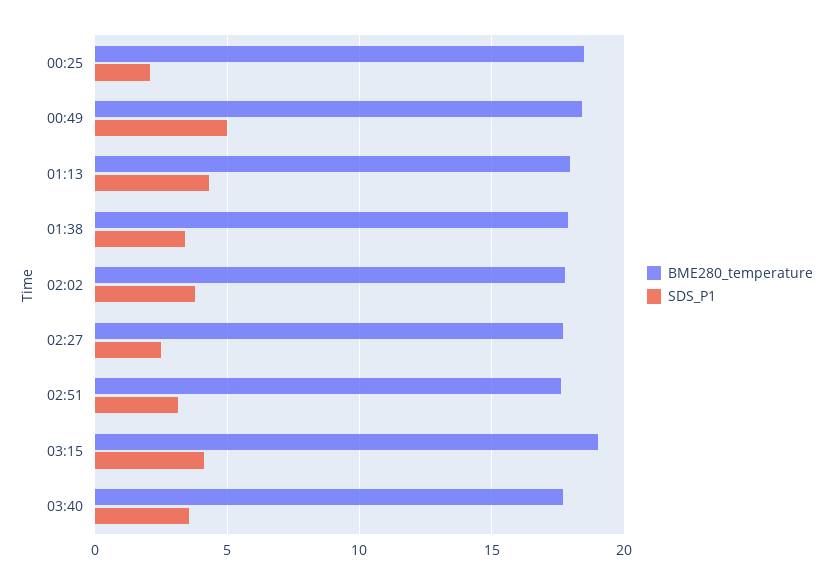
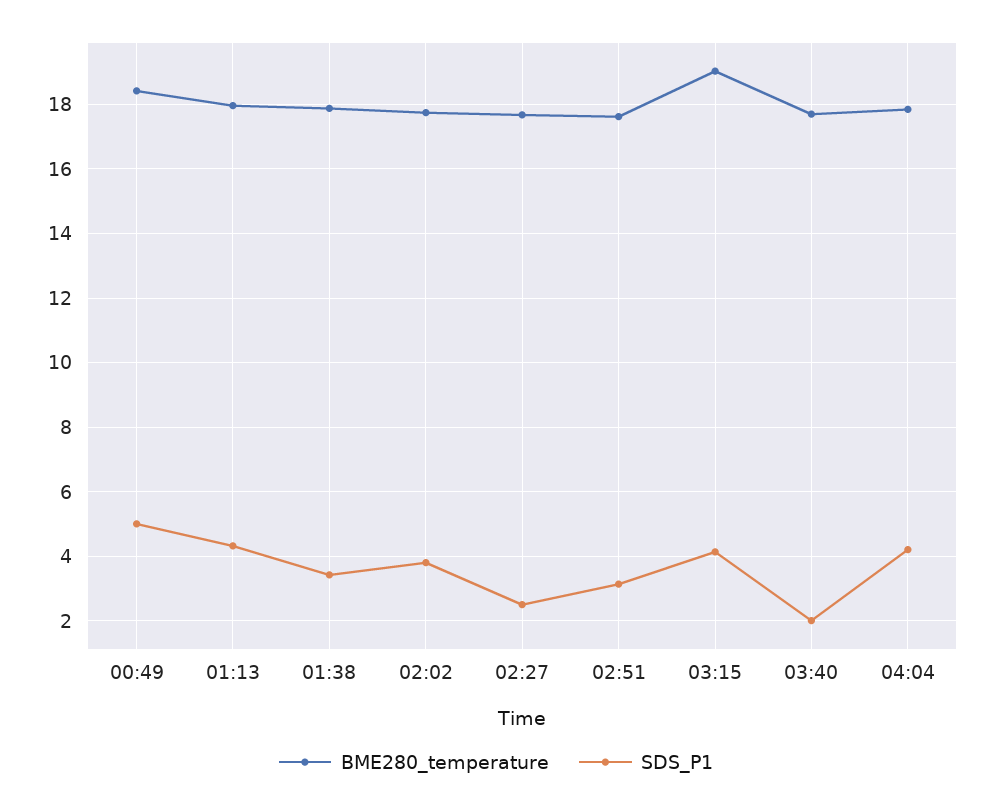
BME280_temperature, 00:25: 18.5 -> none
SDS_P1, 00:25: 2 -> none
SDS_P1, 03:40: 3.5 -> 2
BME280_temperature, 04:04: none -> 17.8
SDS_P1, 04:04: none -> 4.2

